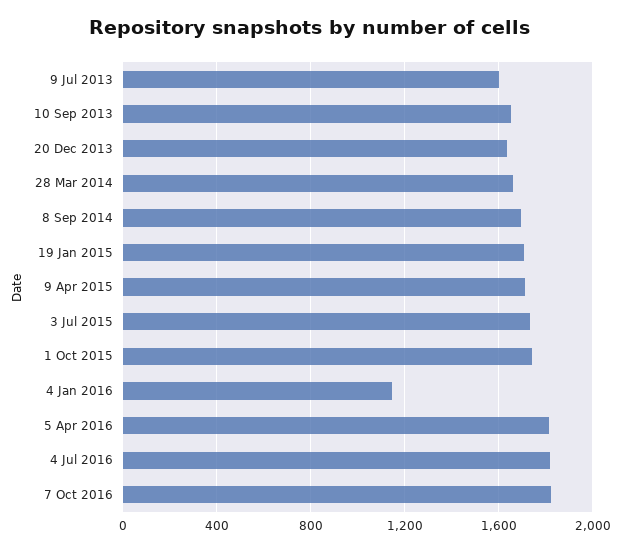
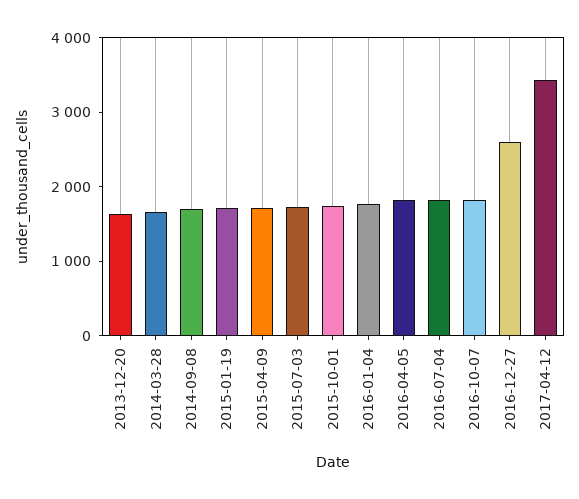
9 Jul 2013: 1600 -> none
10 Sep 2013: 1650 -> none
4 Jan 2016: 1150 -> 1800
2016-12-27: none -> 2600
2017-04-12: none -> 3400

